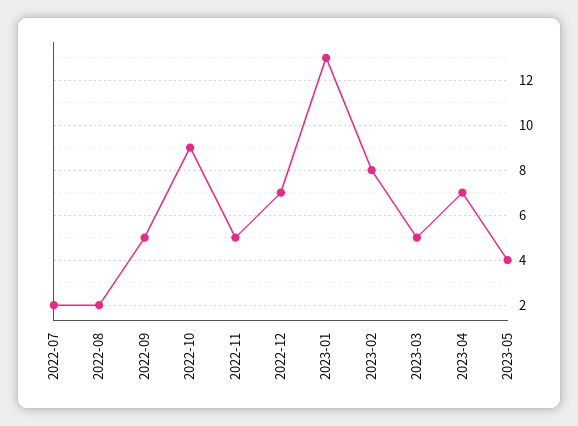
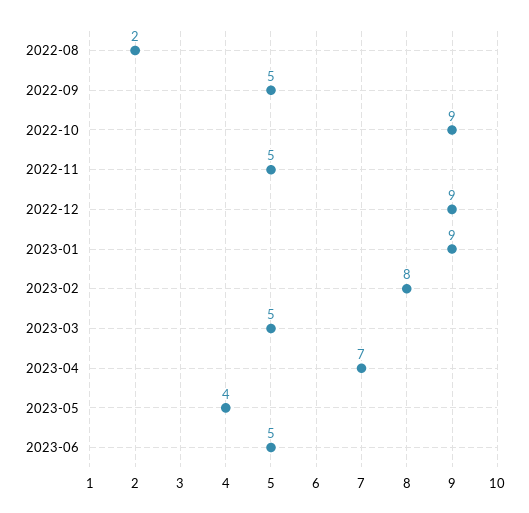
2022-07: 2 -> none
2022-12: 7 -> 9
2023-01: 13 -> 9
2023-06: none -> 5

